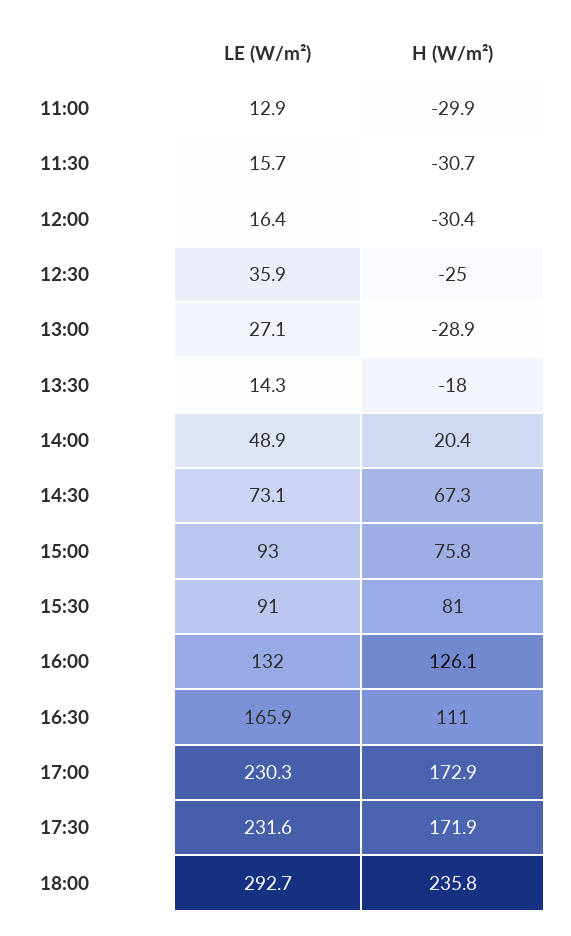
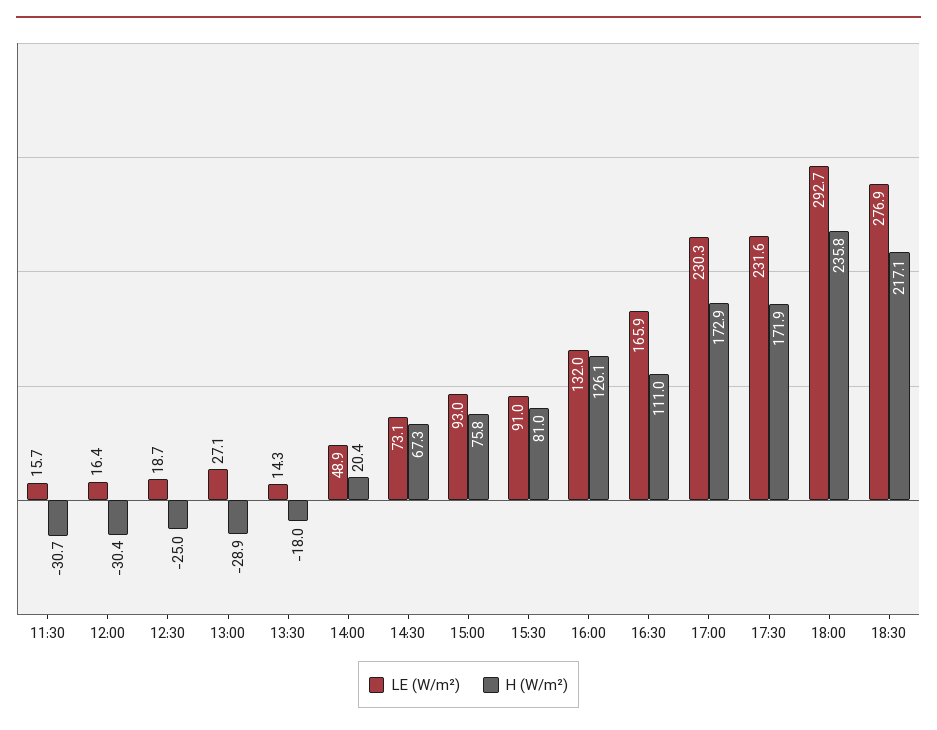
LE (W/m²), 11:00: 12.9 -> none
H (W/m²), 11:00: -29.9 -> none
LE (W/m²), 12:30: 35.9 -> 18.7
LE (W/m²), 18:30: none -> 276.9
H (W/m²), 18:30: none -> 217.1

